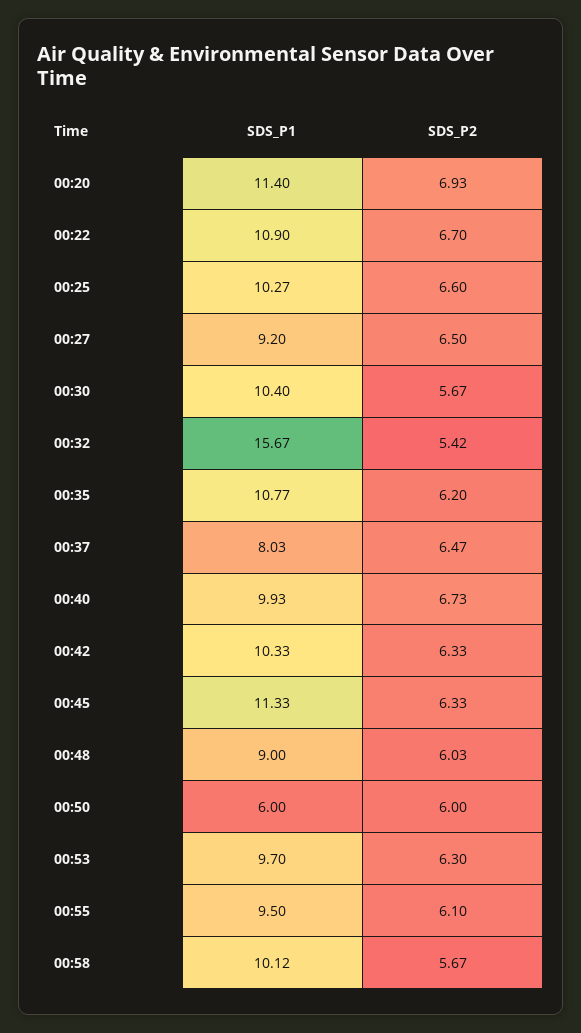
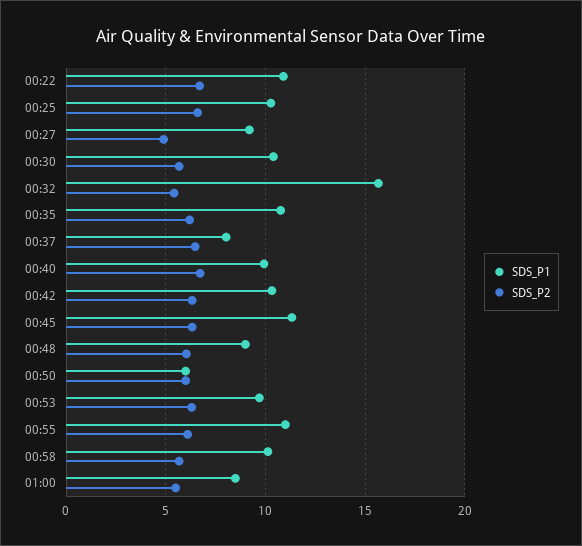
SDS_P1, 00:20: 11.4 -> none
SDS_P2, 00:20: 6.93 -> none
SDS_P2, 00:27: 6.5 -> 5
SDS_P1, 00:55: 9.5 -> 11
SDS_P1, 01:00: none -> 8.5
SDS_P2, 01:00: none -> 5.5

